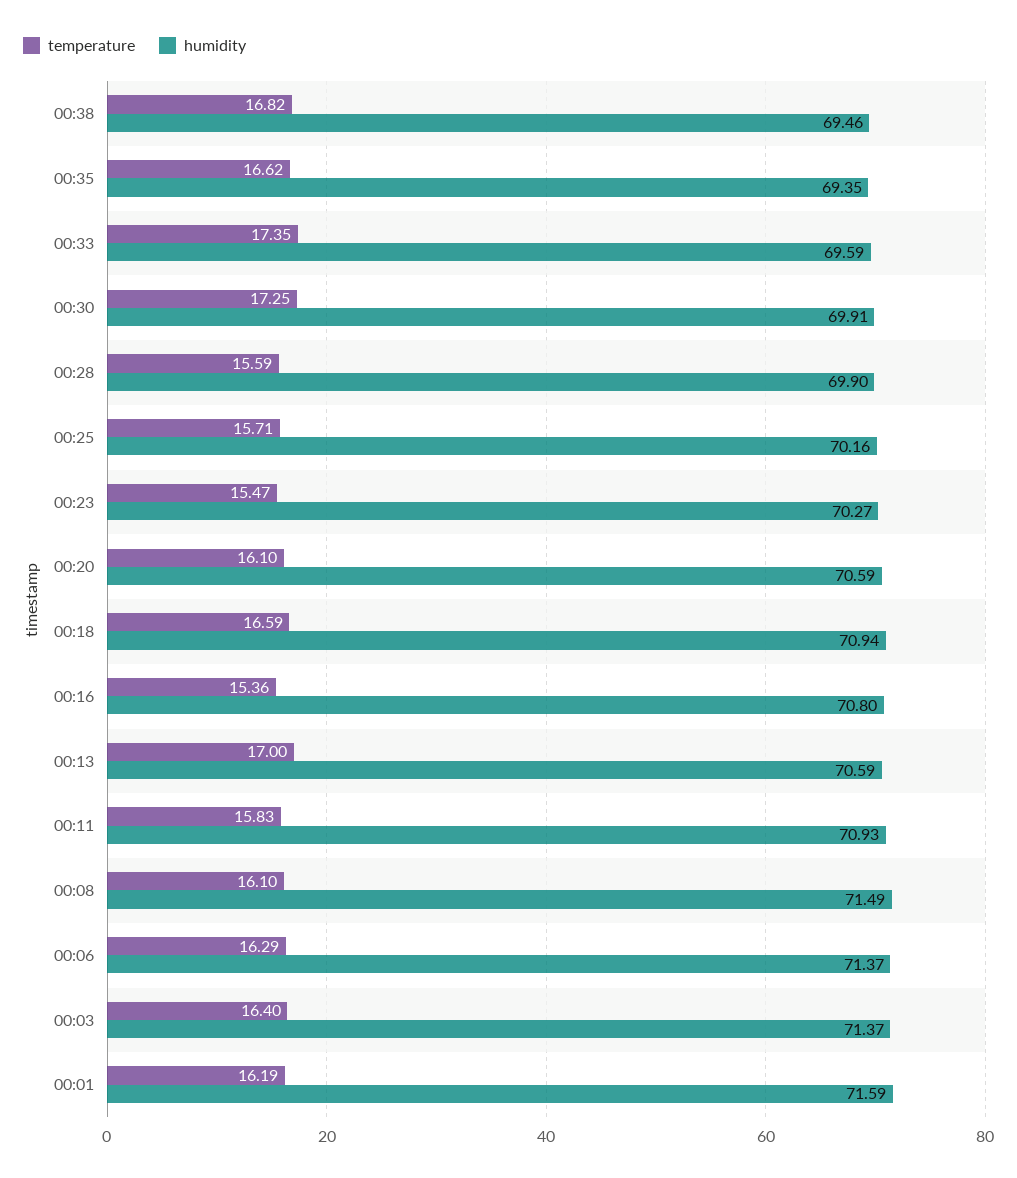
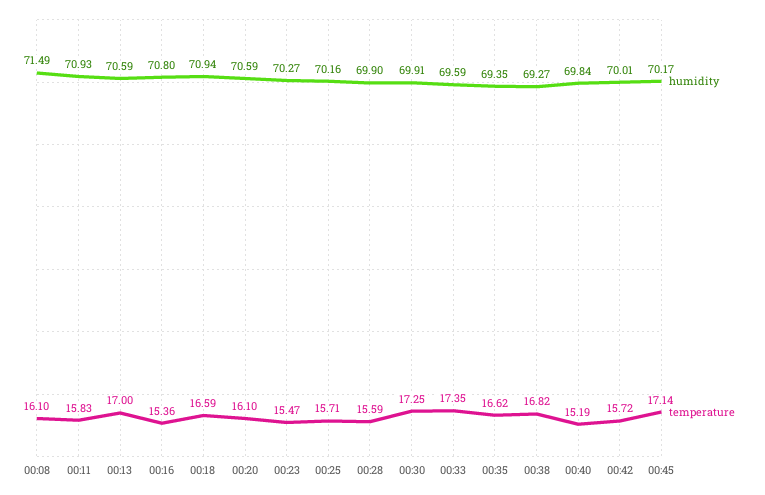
humidity, 00:38: 69.46 -> 69.27
temperature, 00:06: 16.29 -> none
humidity, 00:06: 71.37 -> none
temperature, 00:03: 16.4 -> none
humidity, 00:03: 71.37 -> none
temperature, 00:01: 16.19 -> none
humidity, 00:01: 71.59 -> none
humidity, 00:40: none -> 69.84
temperature, 00:40: none -> 15.19
humidity, 00:42: none -> 70.01
temperature, 00:42: none -> 15.72
humidity, 00:45: none -> 70.17
temperature, 00:45: none -> 17.14

